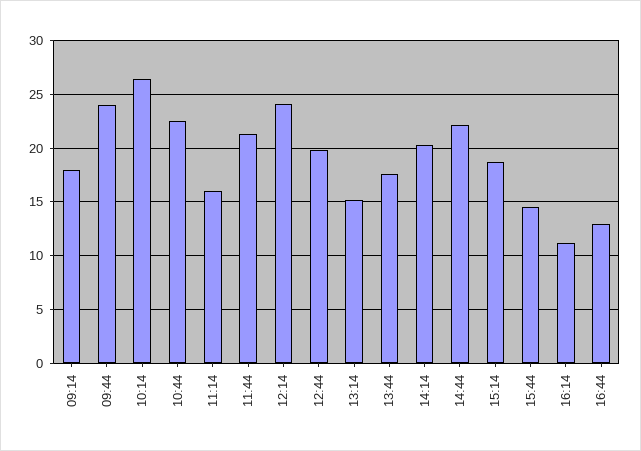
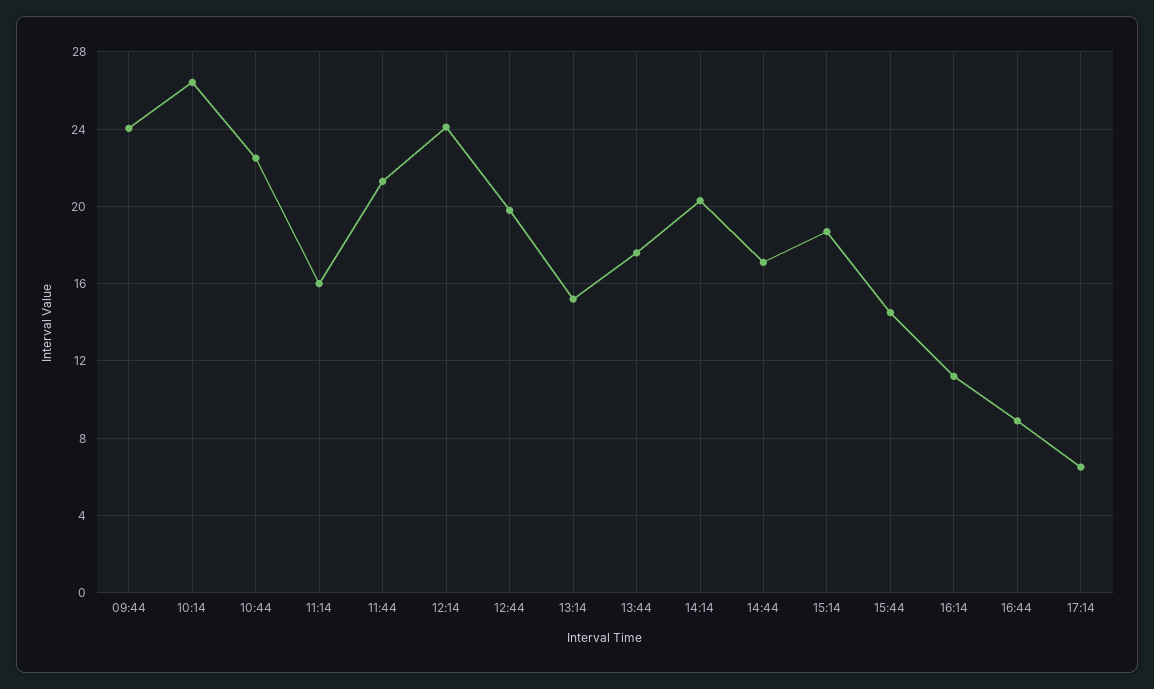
09:14: 18 -> none
14:44: 22 -> 17
16:44: 13 -> 9
17:14: none -> 6.5

